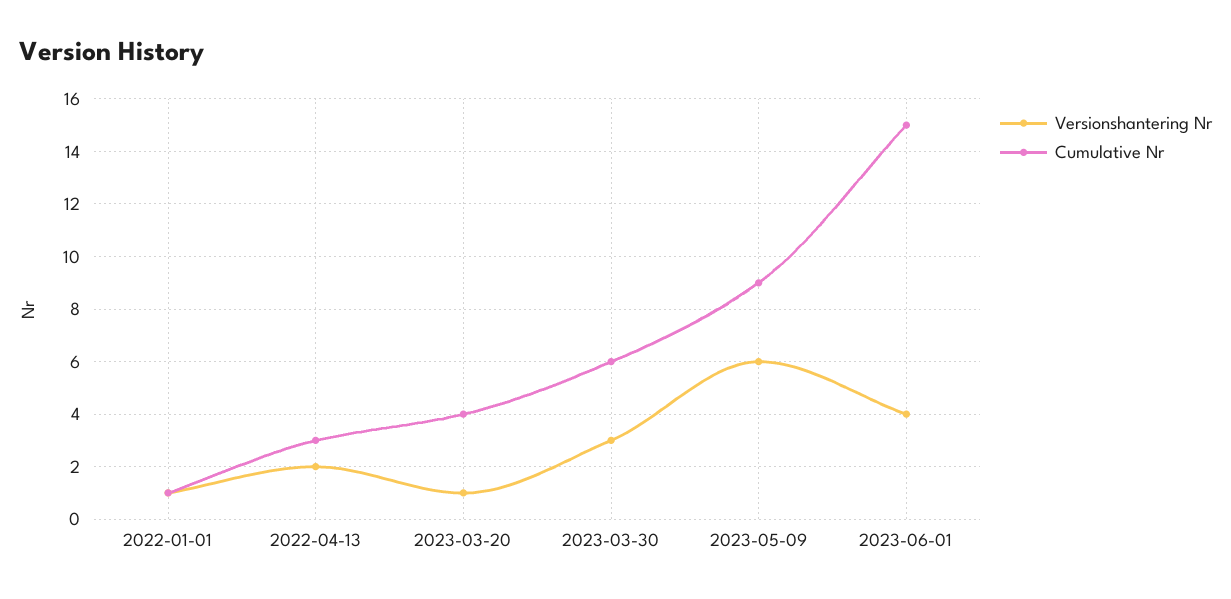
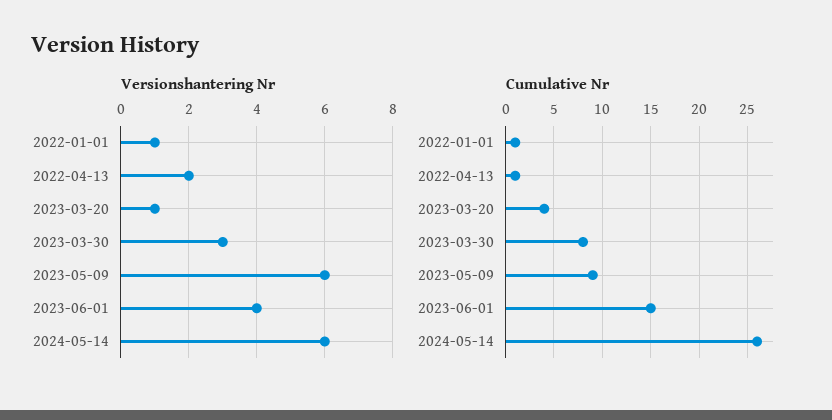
Cumulative Nr, 2022-04-13: 3 -> 1
Cumulative Nr, 2023-03-30: 6 -> 8
Versionshantering Nr, 2024-05-14: none -> 6
Cumulative Nr, 2024-05-14: none -> 26

